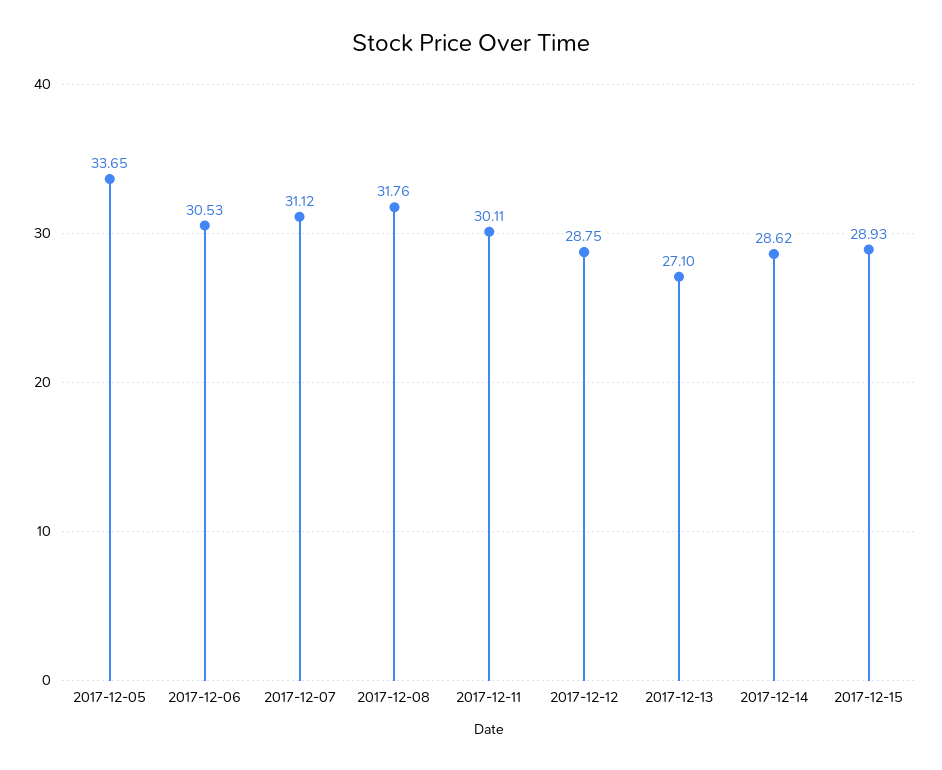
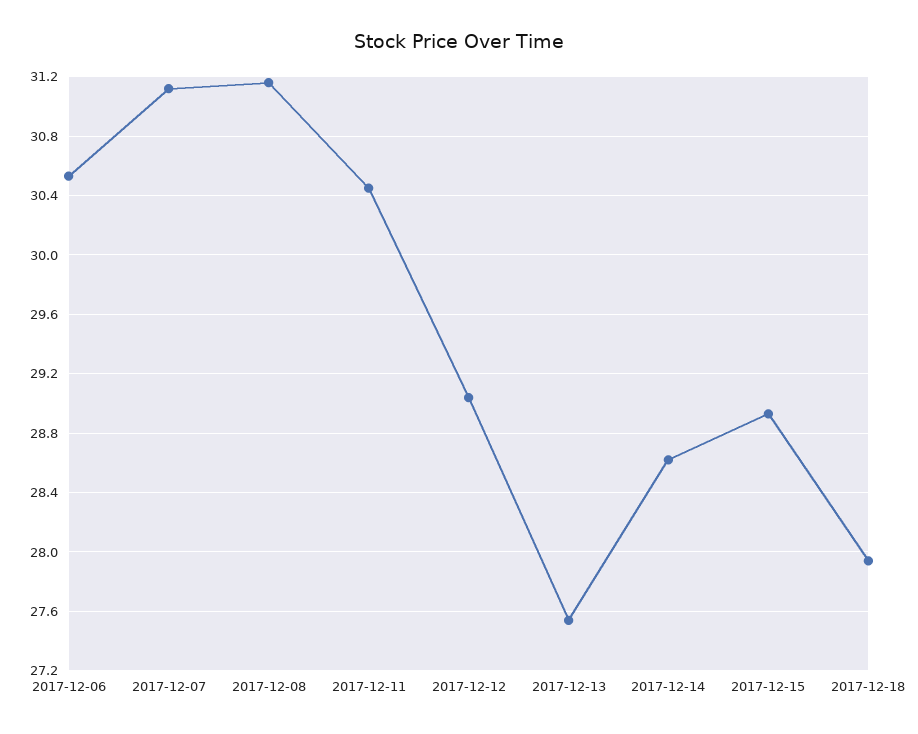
2017-12-05: 33.65 -> none
2017-12-08: 31.76 -> 31.15
2017-12-11: 30.11 -> 30.45
2017-12-12: 28.75 -> 29.05
2017-12-13: 27.1 -> 27.55
2017-12-18: none -> 27.95

